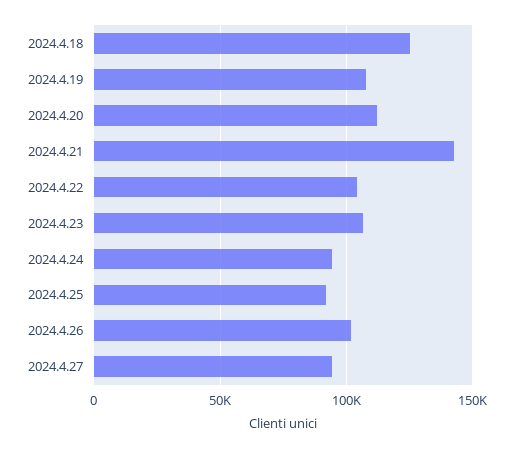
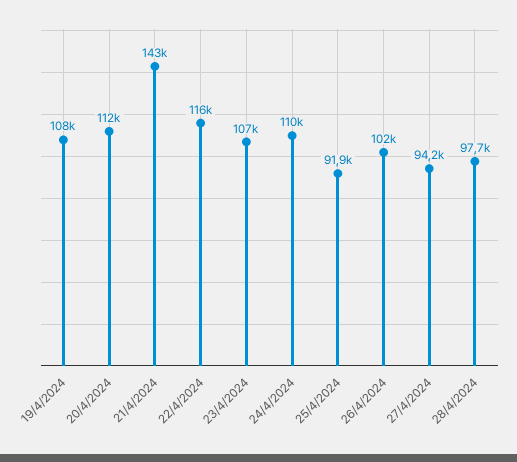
2024.4.18: 125000 -> none
2024.4.22: 105000 -> 116000
2024.4.24: 95000 -> 110000
28/4/2024: none -> 97700

